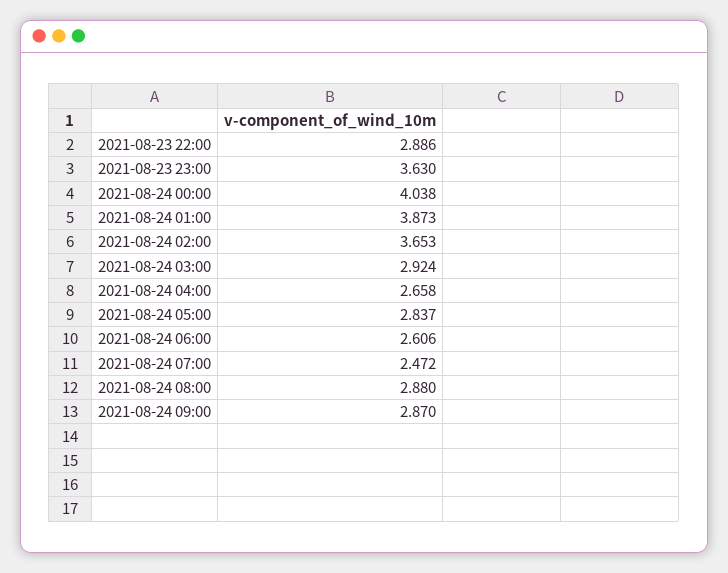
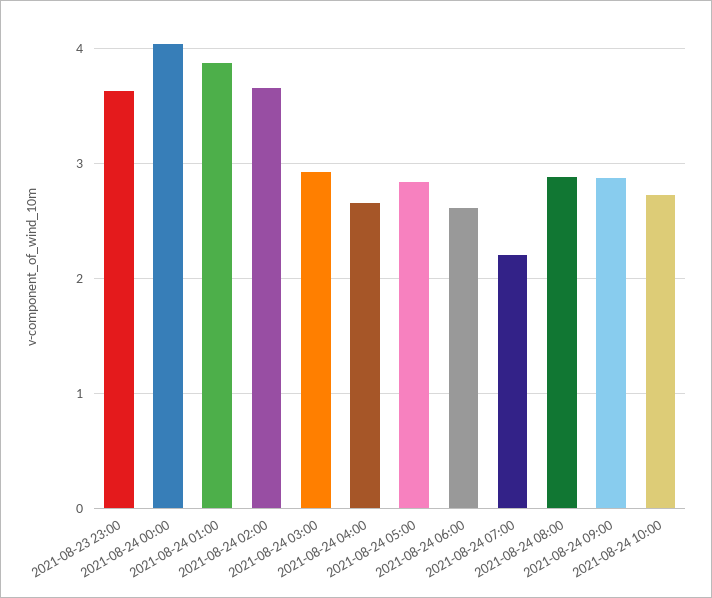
2021-08-23 22:00: 2.886 -> none
2021-08-24 07:00: 2.472 -> 2.2
2021-08-24 10:00: none -> 2.7

